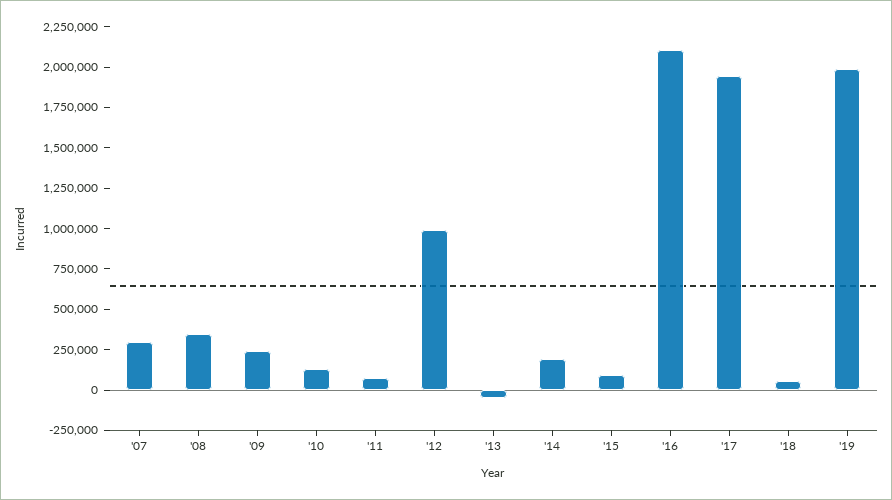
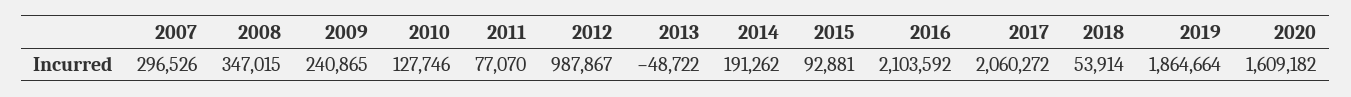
'17: 1950000 -> 2060272
'19: 2000000 -> 1864664
2020: none -> 1609182

